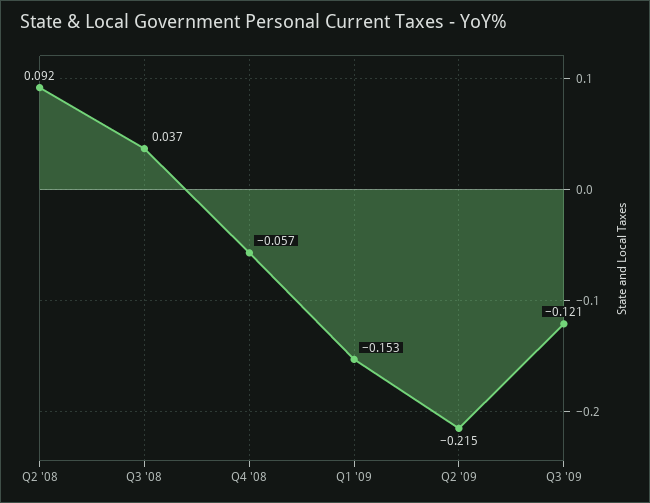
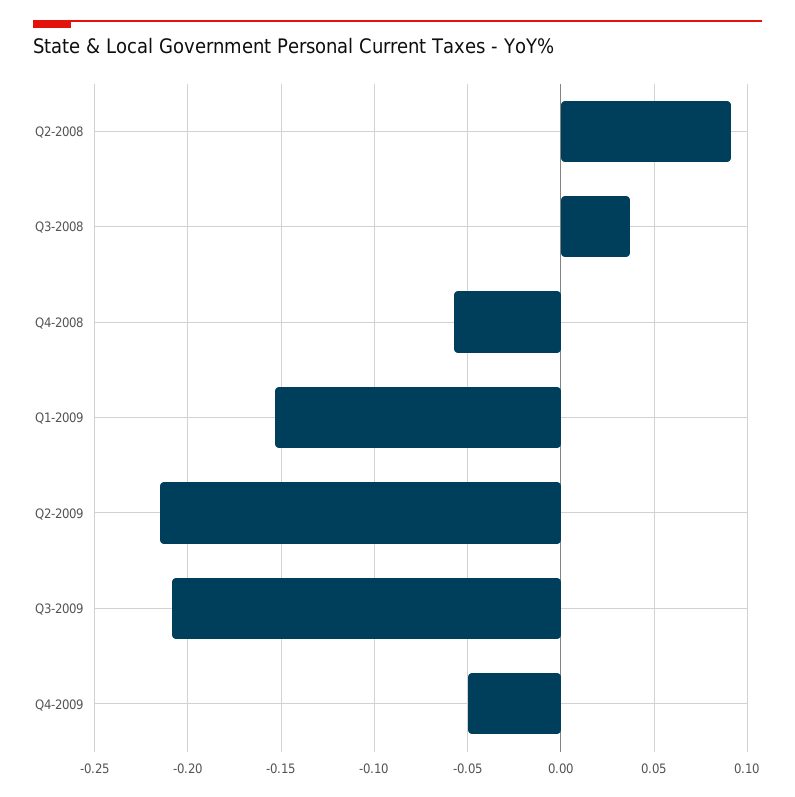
Q3 '09: -0.121 -> -0.21
Q4-2009: none -> -0.05

